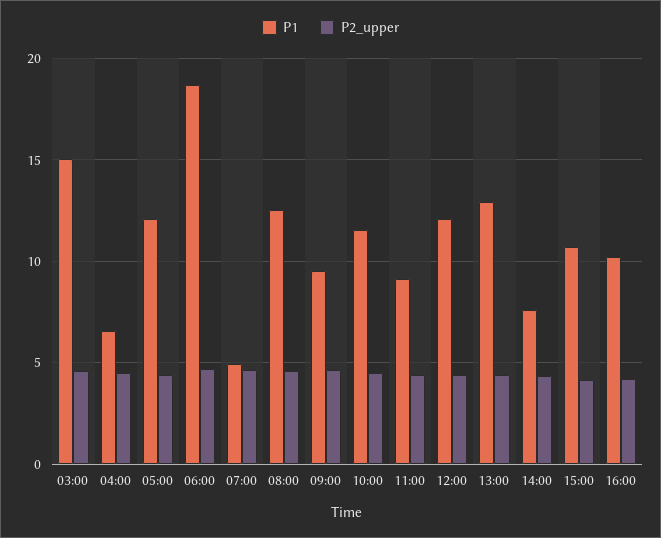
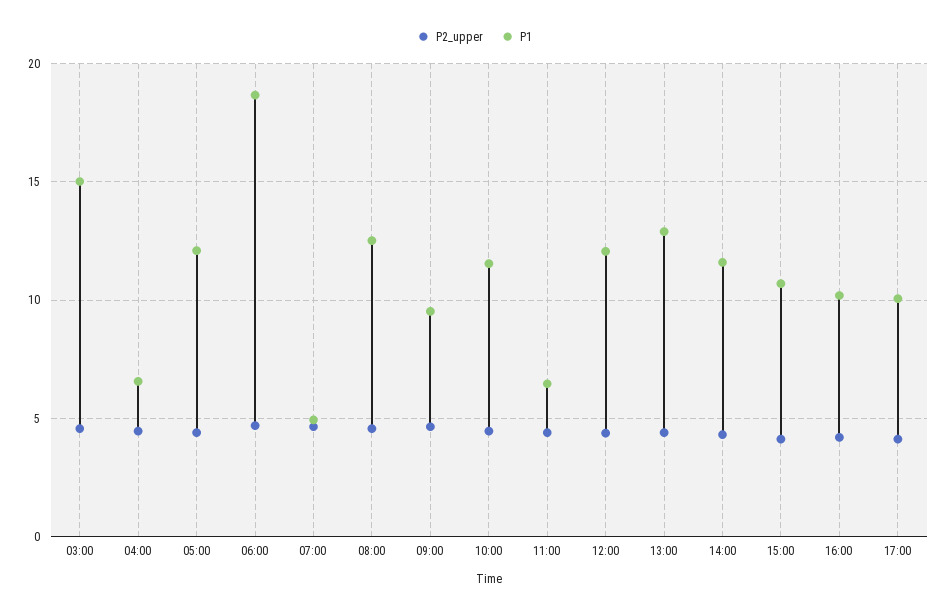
P1, 11:00: 9 -> 6.5
P1, 14:00: 7.5 -> 11.5
P2_upper, 17:00: none -> 4
P1, 17:00: none -> 10

